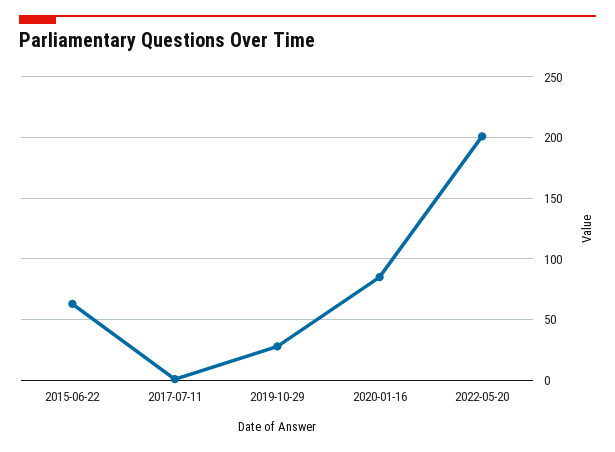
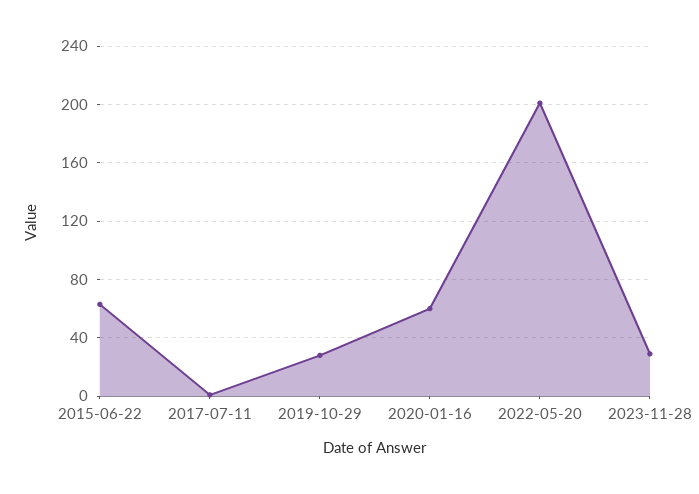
2020-01-16: 85 -> 60
2023-11-28: none -> 30

